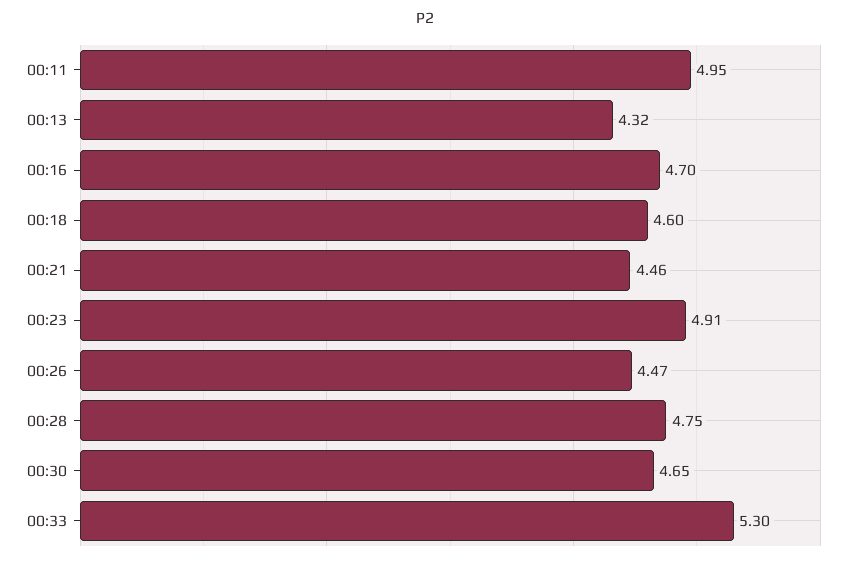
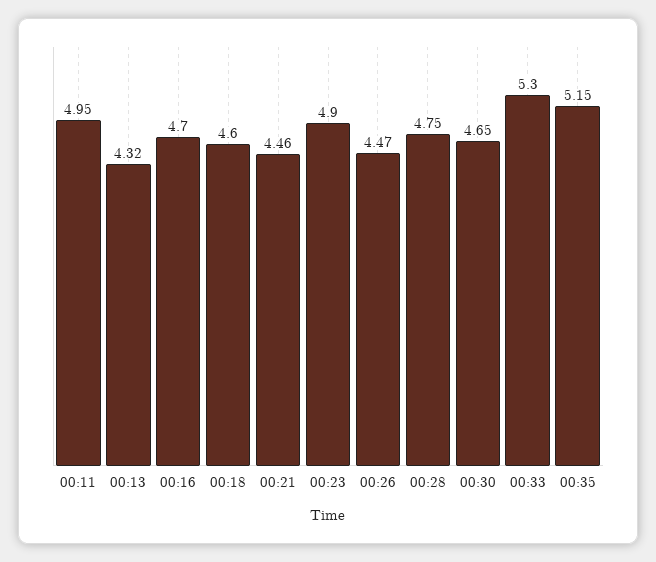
00:23: 4.91 -> 4.9
00:35: none -> 5.15

